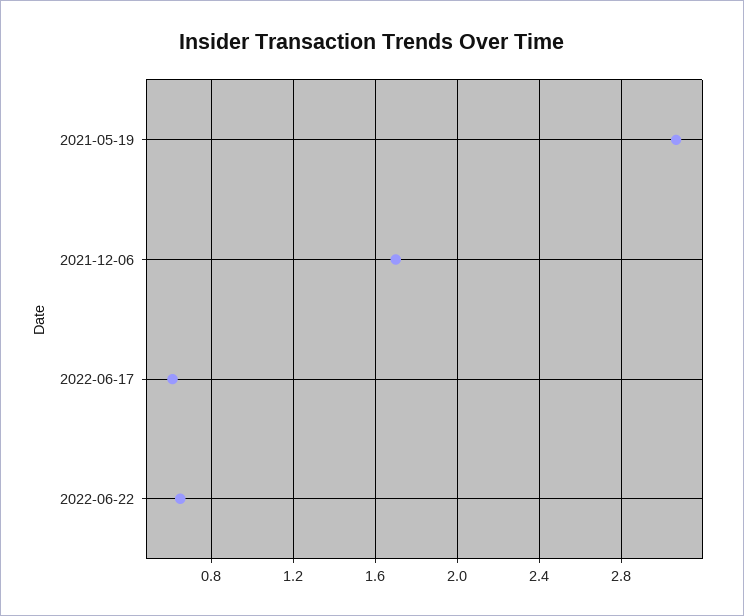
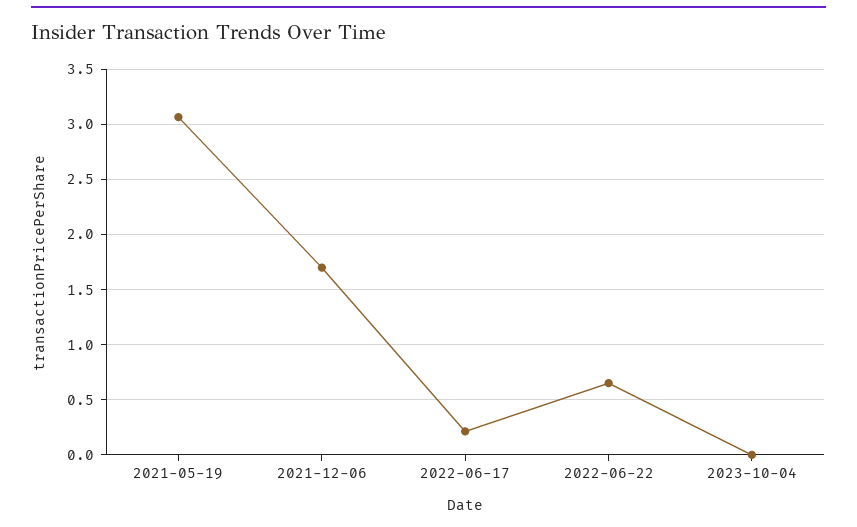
2022-06-17: 0.6 -> 0.2
2023-10-04: none -> 0

